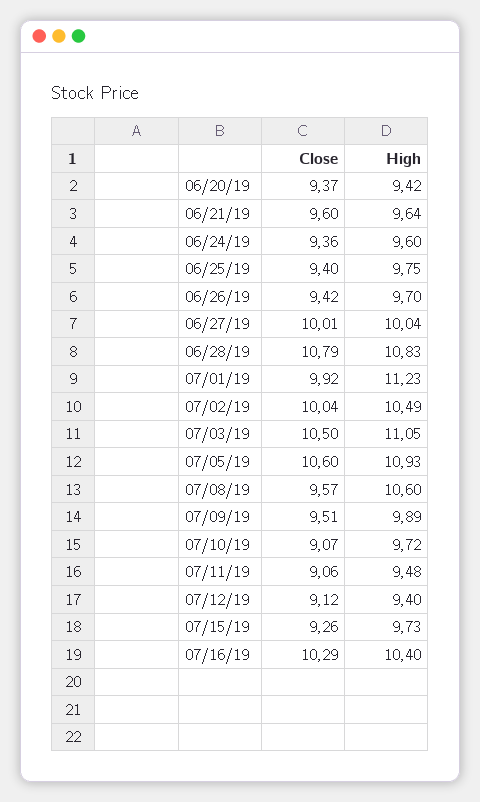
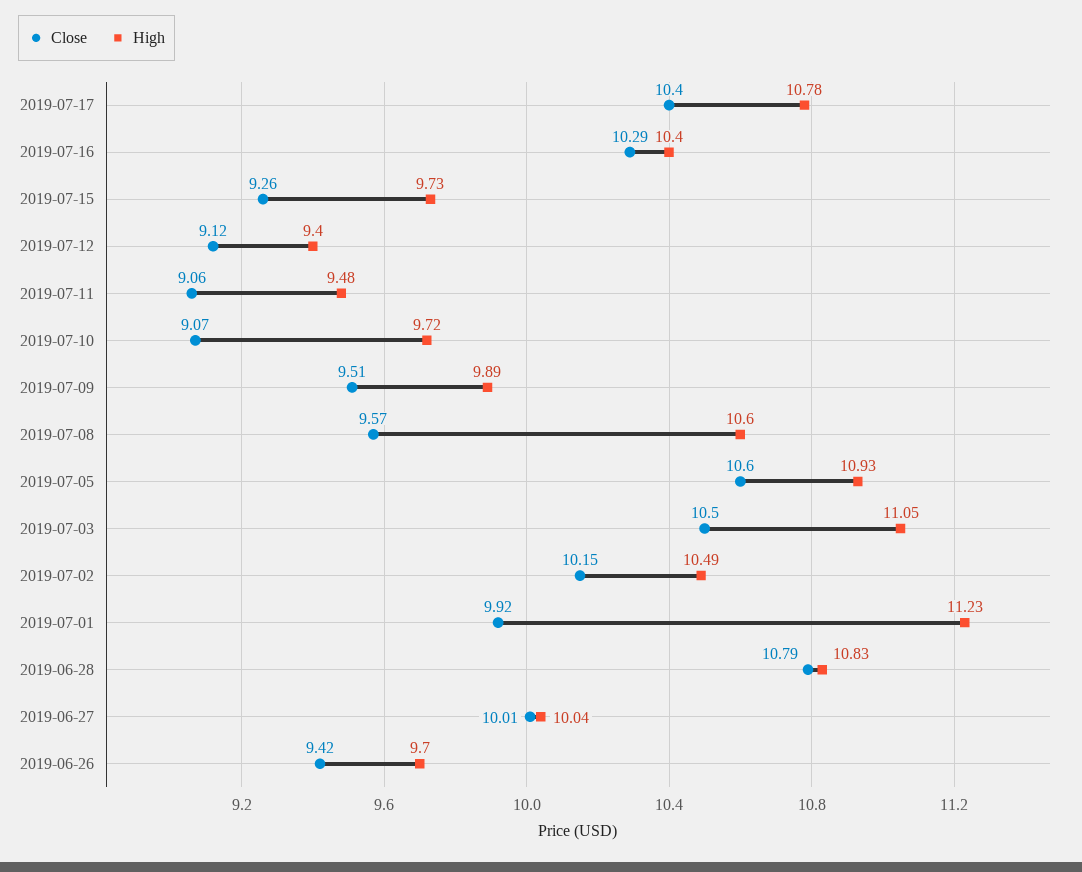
Close, 06/20/19: 9.37 -> none
High, 06/20/19: 9.42 -> none
Close, 06/21/19: 9.6 -> none
High, 06/21/19: 9.64 -> none
Close, 06/24/19: 9.36 -> none
High, 06/24/19: 9.6 -> none
Close, 06/25/19: 9.4 -> none
High, 06/25/19: 9.75 -> none
Close, 07/02/19: 10.04 -> 10.15
Close, 2019-07-17: none -> 10.4
High, 2019-07-17: none -> 10.78

